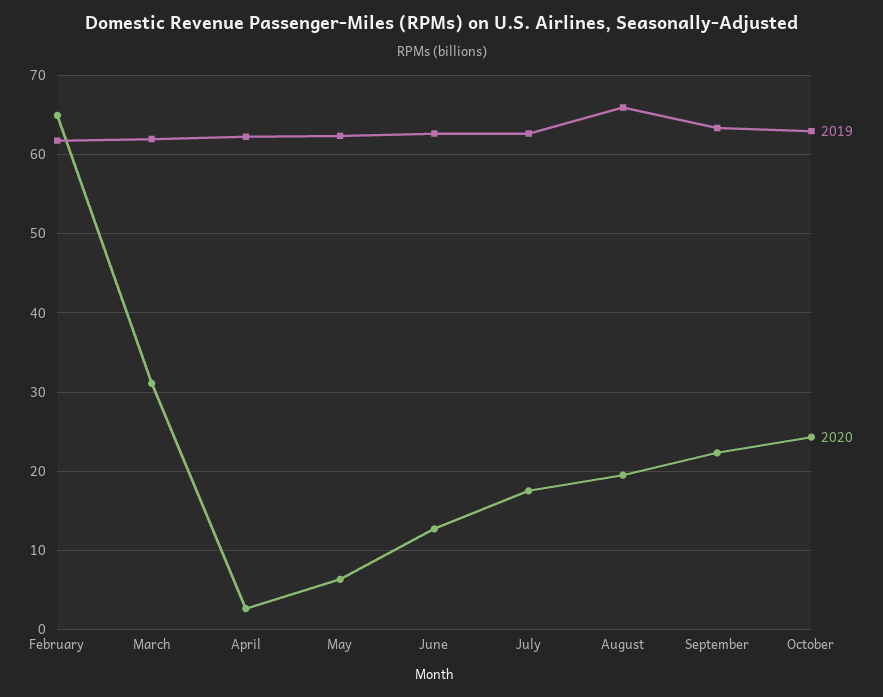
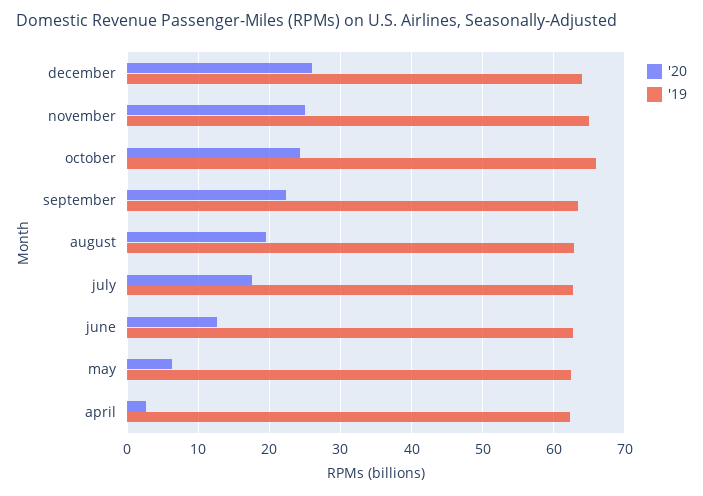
2019, February: 62 -> none
2020, February: 65 -> none
2019, March: 62 -> none
2020, March: 31 -> none
2019, August: 66 -> 63
2019, October: 63 -> 66
2020, december: none -> 26
2019, december: none -> 64
2020, november: none -> 25
2019, november: none -> 65

